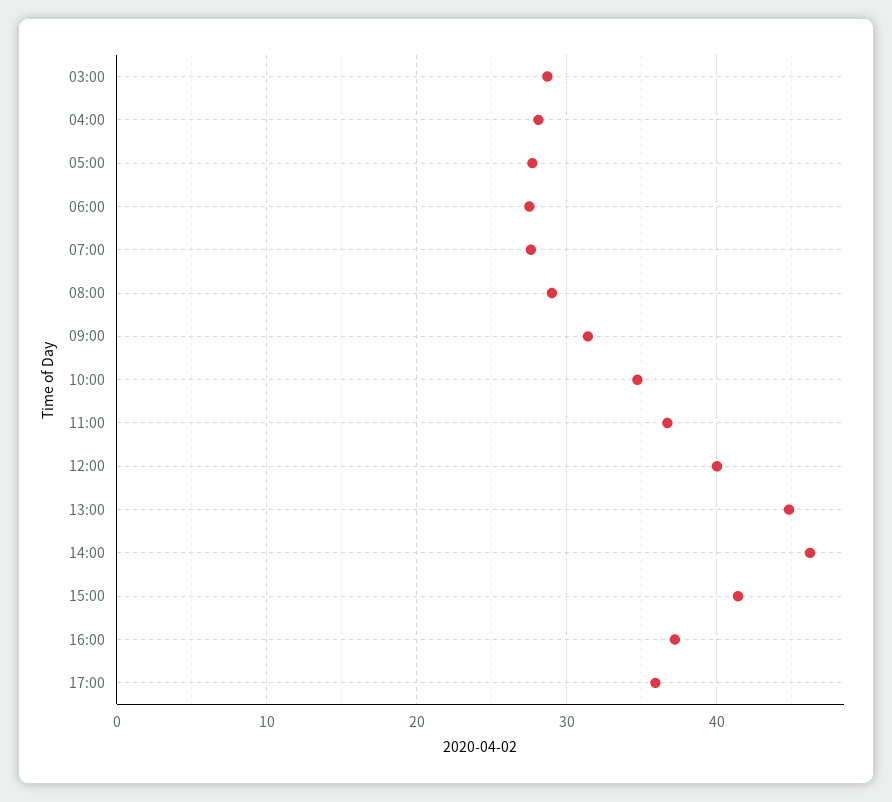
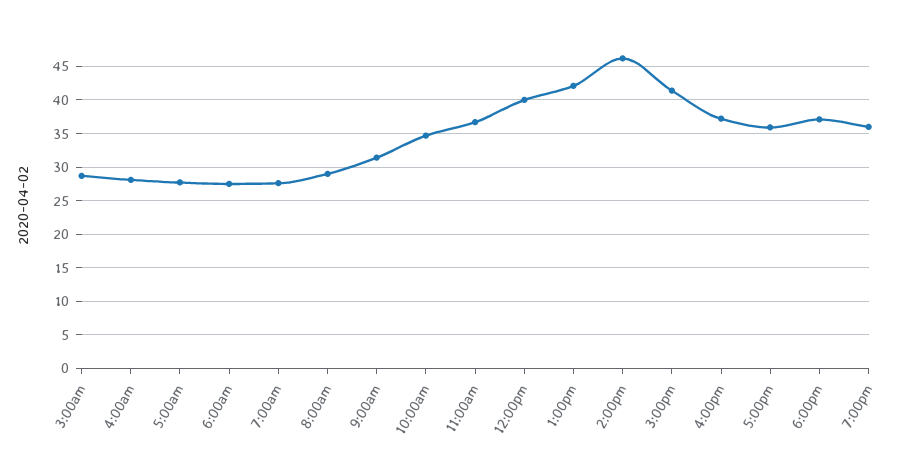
13:00: 45 -> 42
6:00pm: none -> 37
7:00pm: none -> 36

